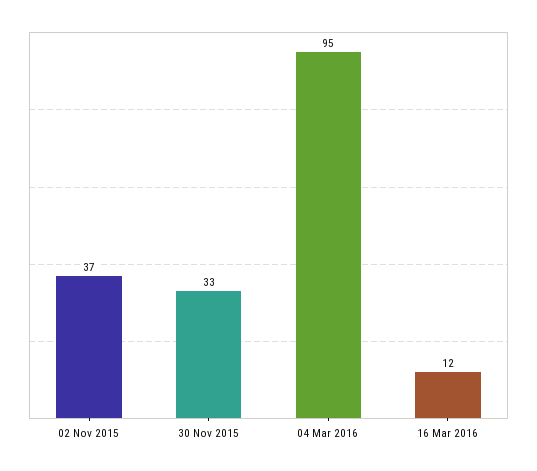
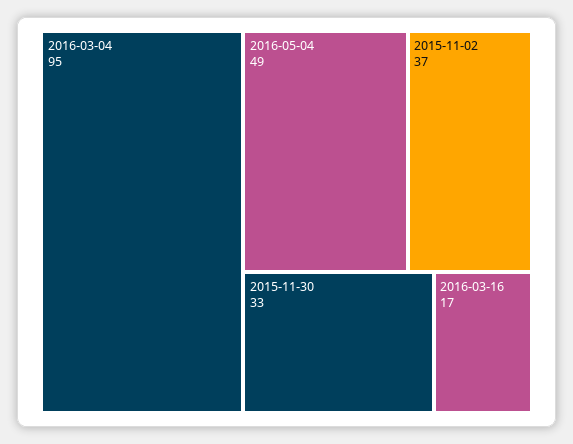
16 Mar 2016: 12 -> 17
2016-05-04: none -> 49

